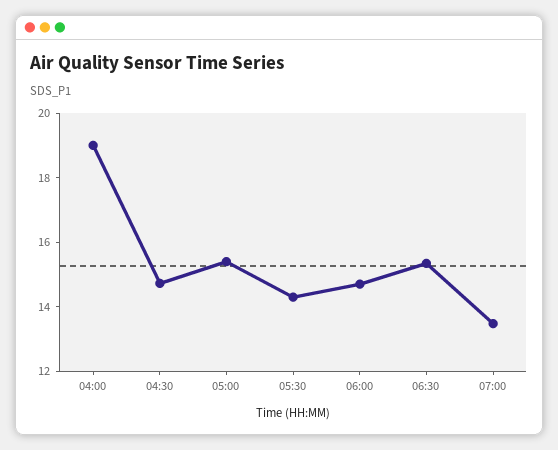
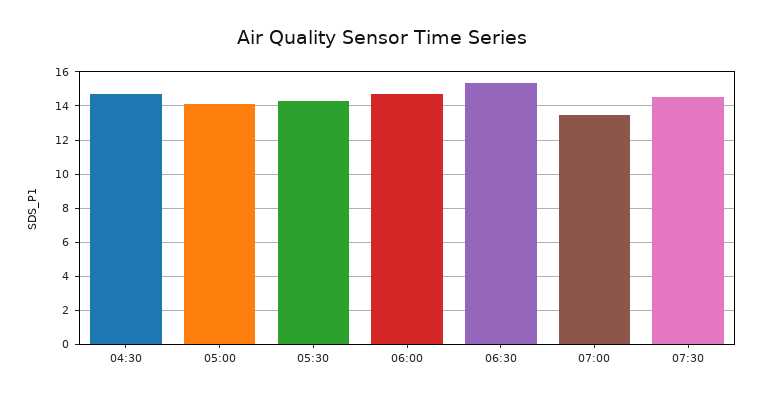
04:00: 19 -> none
05:00: 15.5 -> 14
07:30: none -> 14.5

